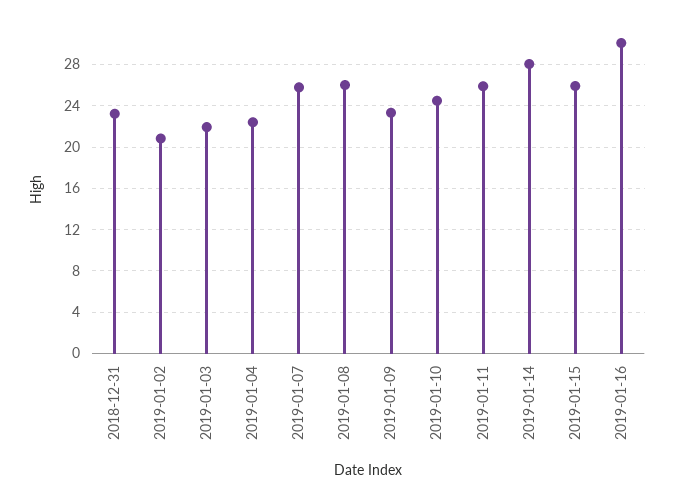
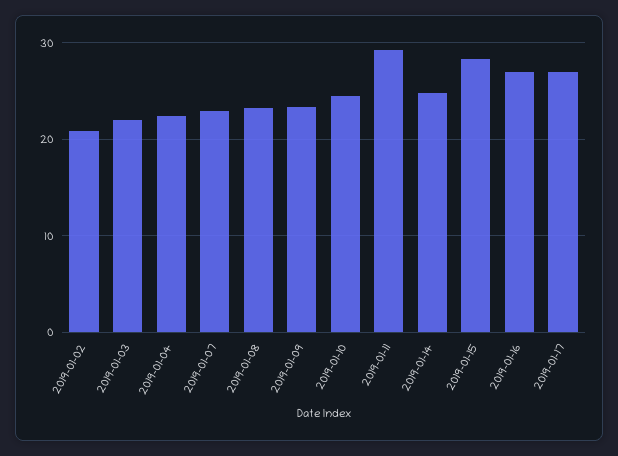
2018-12-31: 23 -> none
2019-01-07: 26 -> 23
2019-01-08: 26 -> 23
2019-01-11: 26 -> 29
2019-01-14: 28 -> 25
2019-01-15: 26 -> 28
2019-01-16: 30 -> 27
2019-01-17: none -> 27

